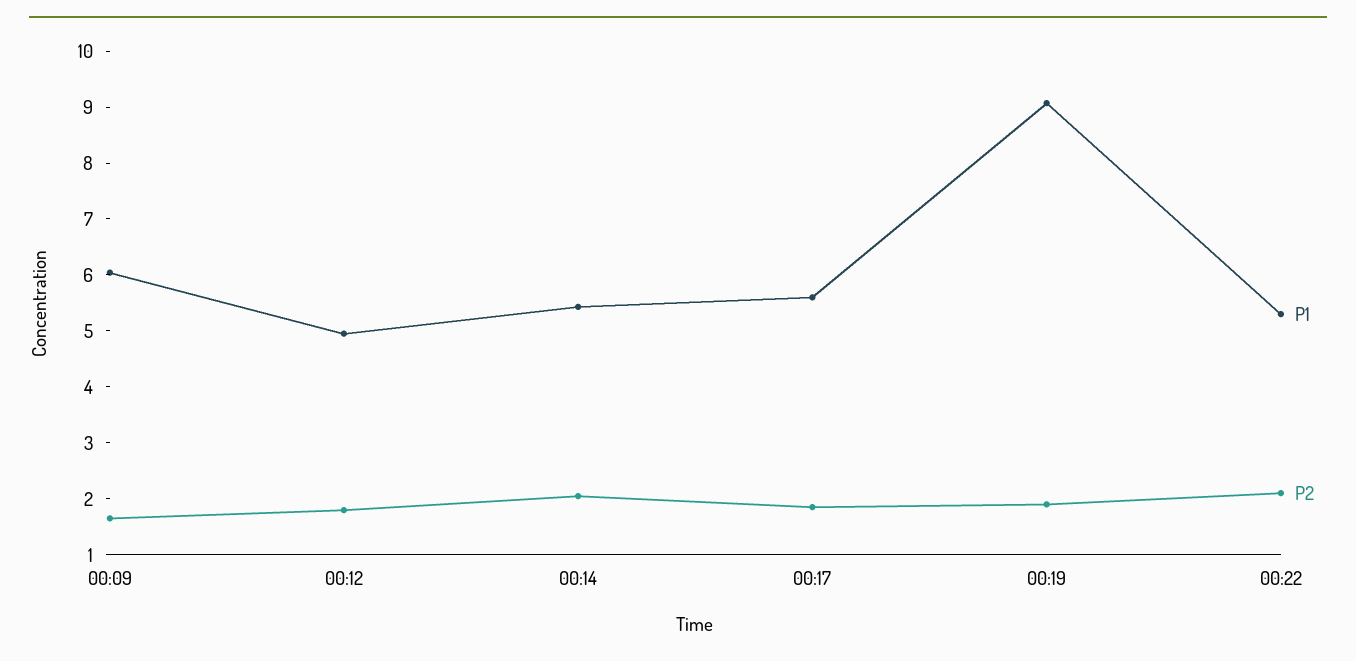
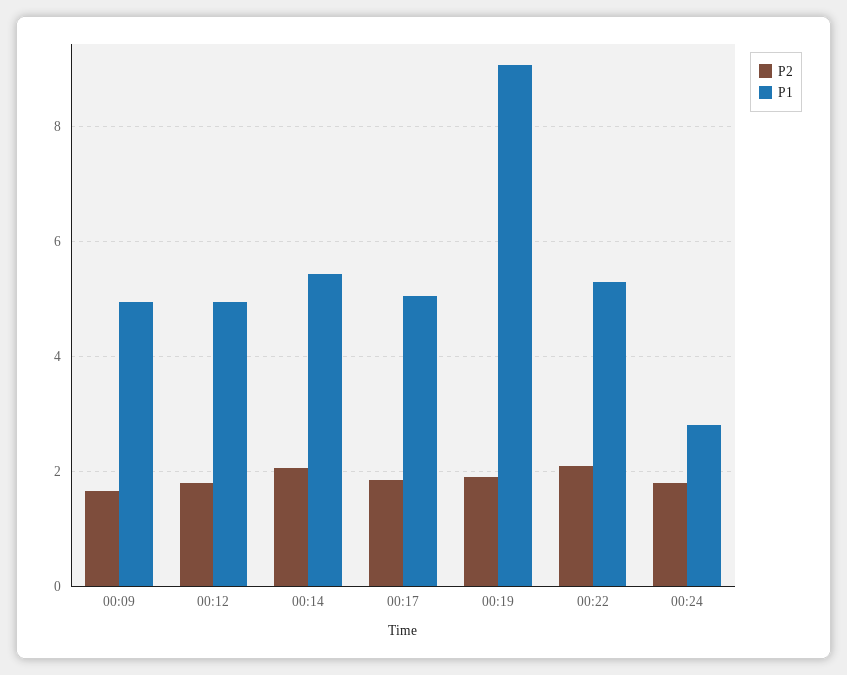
P1, 00:09: 6 -> 5
P1, 00:17: 5.6 -> 5
P2, 00:24: none -> 1.8
P1, 00:24: none -> 2.8

